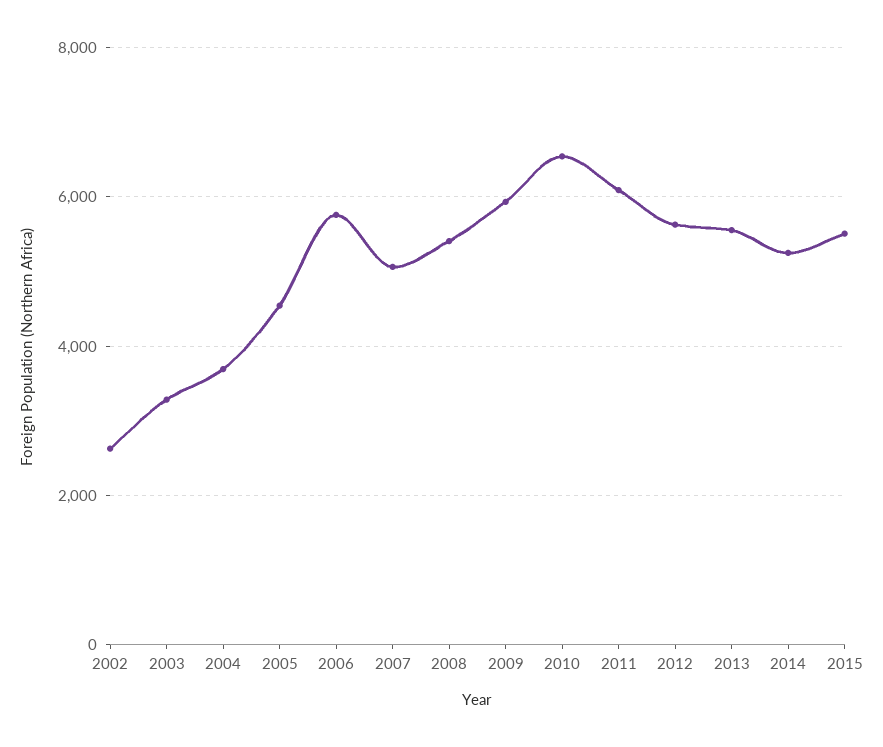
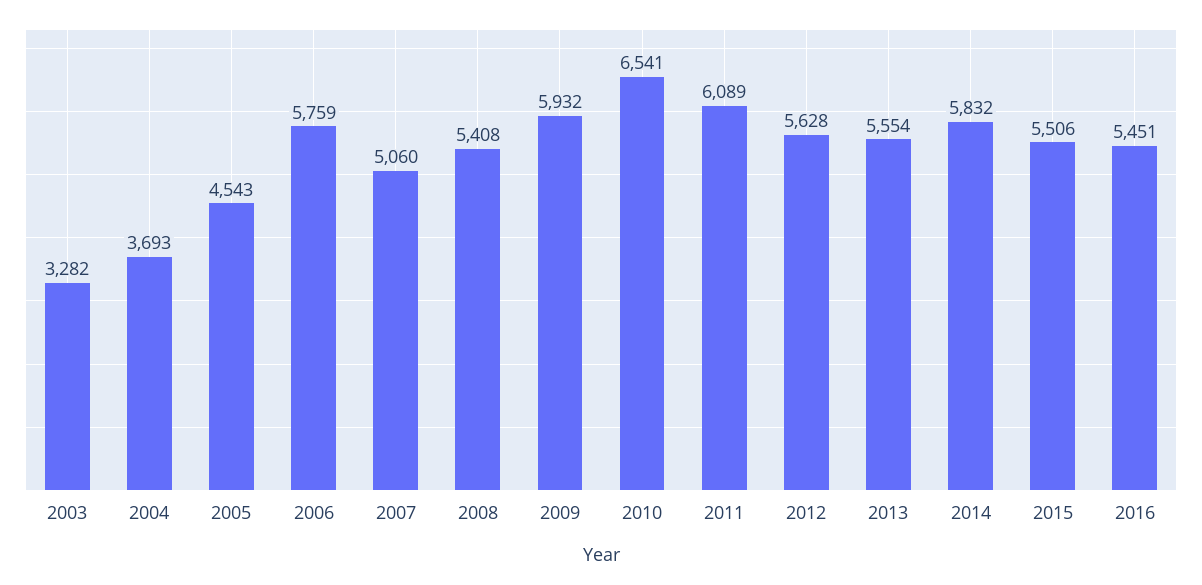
2002: 2600 -> none
2014: 5200 -> 5832
2016: none -> 5451

